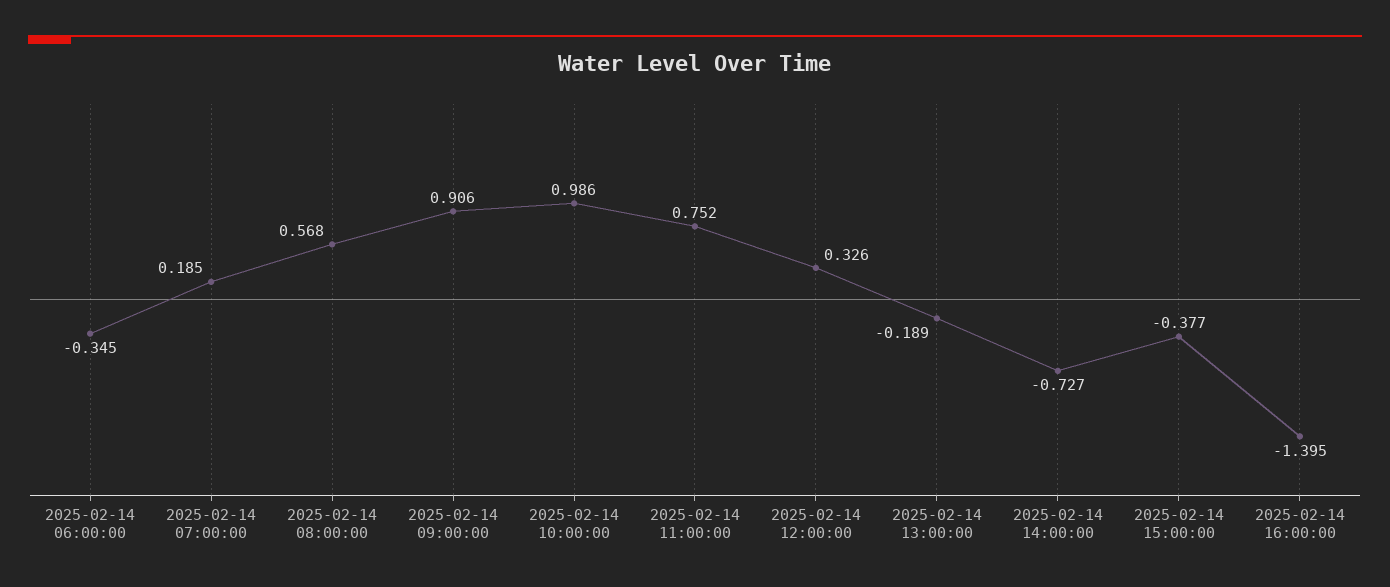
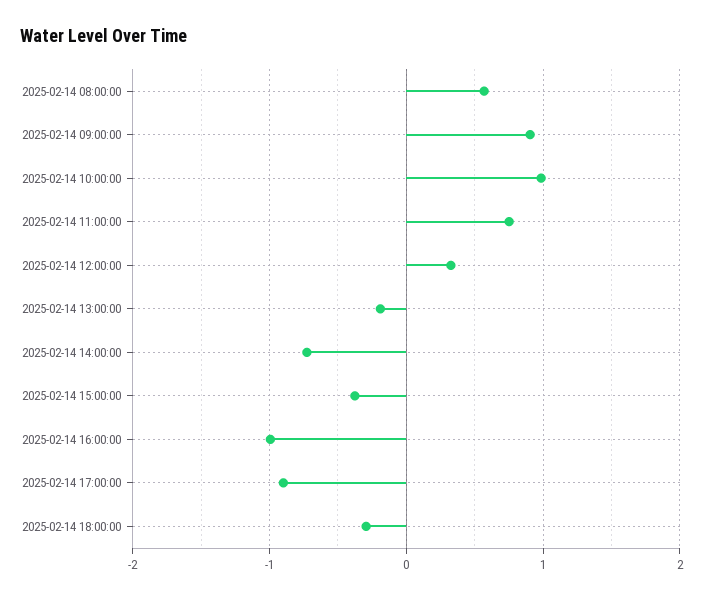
2025-02-14 06:00:00: -0.345 -> none
2025-02-14 07:00:00: 0.185 -> none
2025-02-14 16:00:00: -1.395 -> -1
2025-02-14 17:00:00: none -> -0.9
2025-02-14 18:00:00: none -> -0.3

